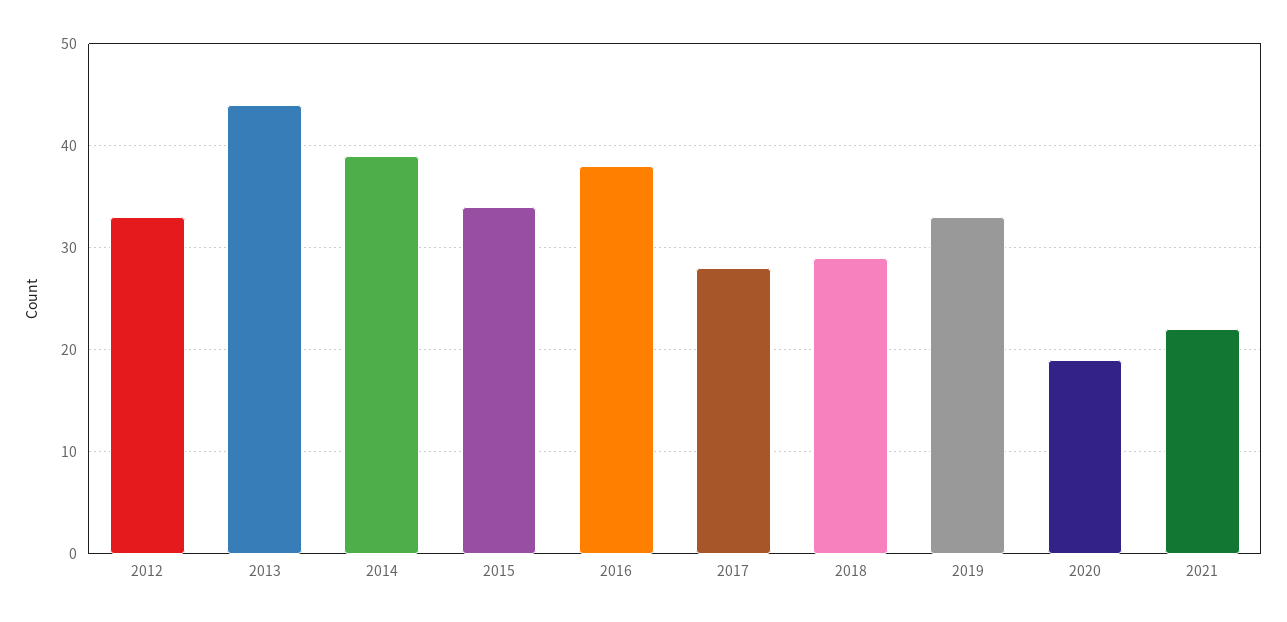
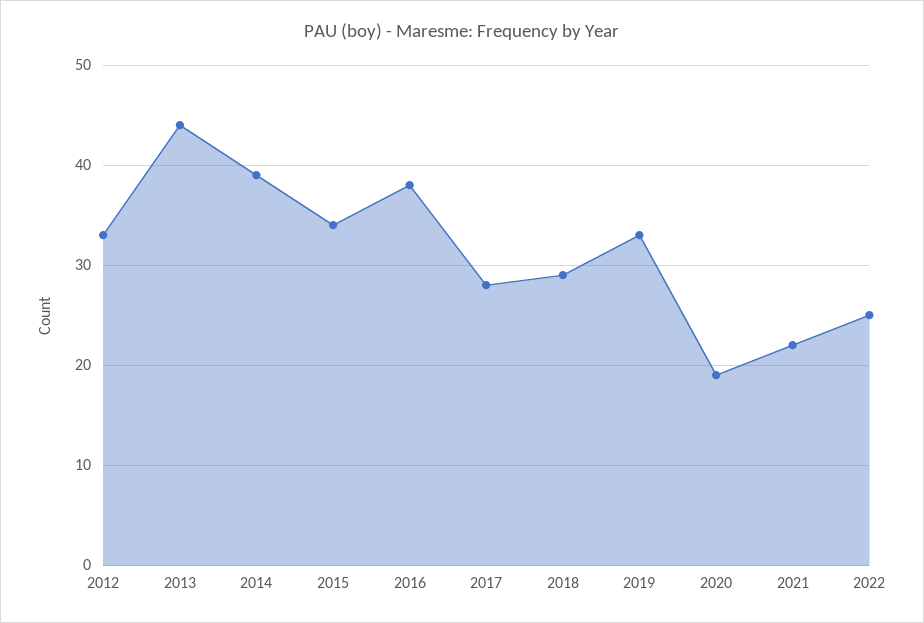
2022: none -> 25

